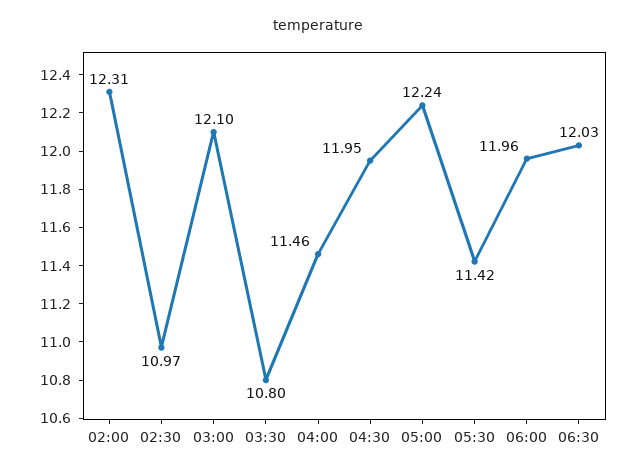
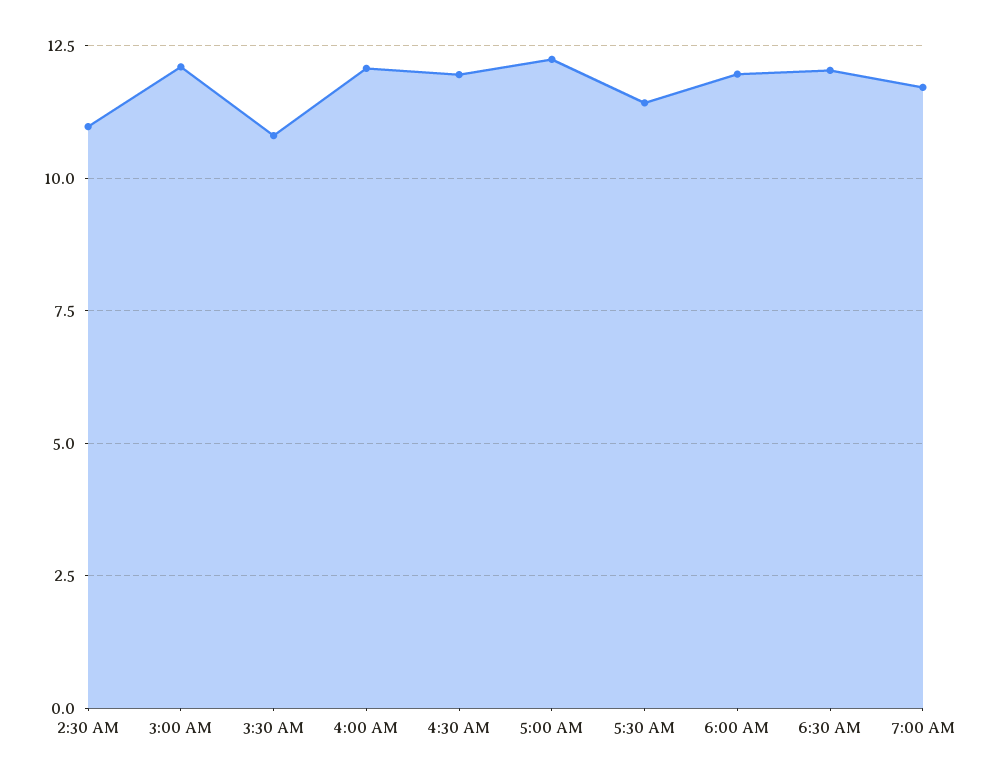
02:00: 12.31 -> none
04:00: 11.46 -> 12
7:00 AM: none -> 11.75

